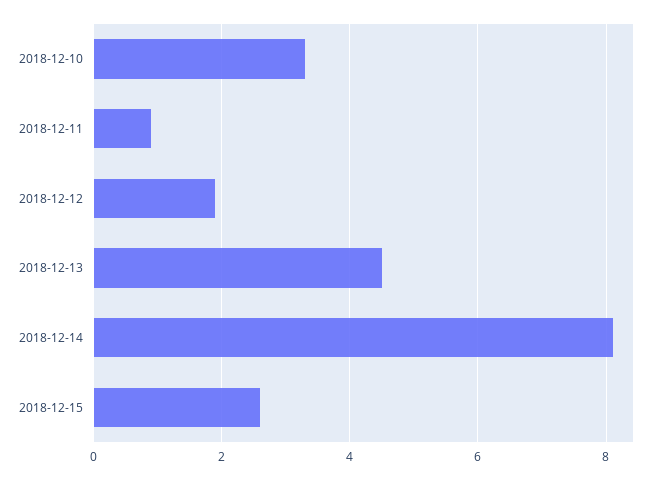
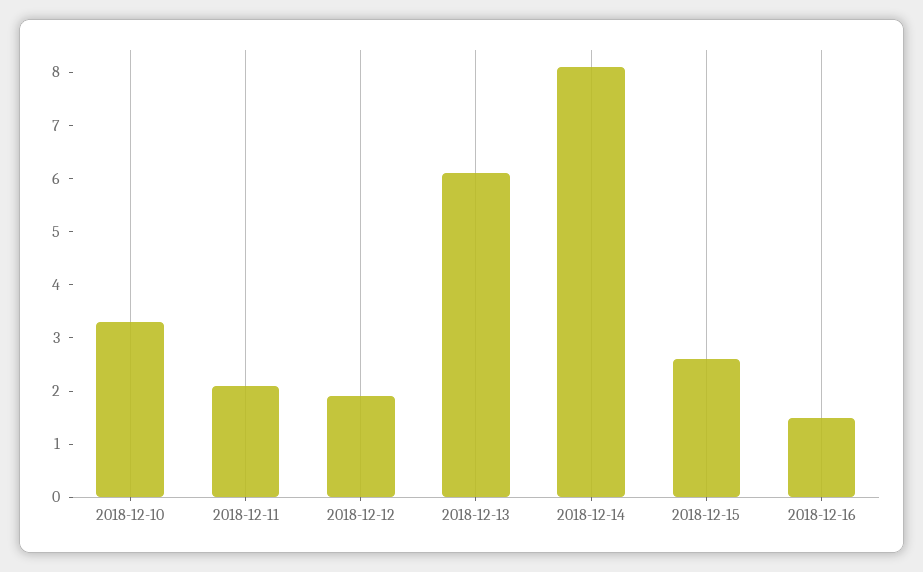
2018-12-11: 1 -> 2
2018-12-13: 4.5 -> 6
2018-12-16: none -> 1.5

